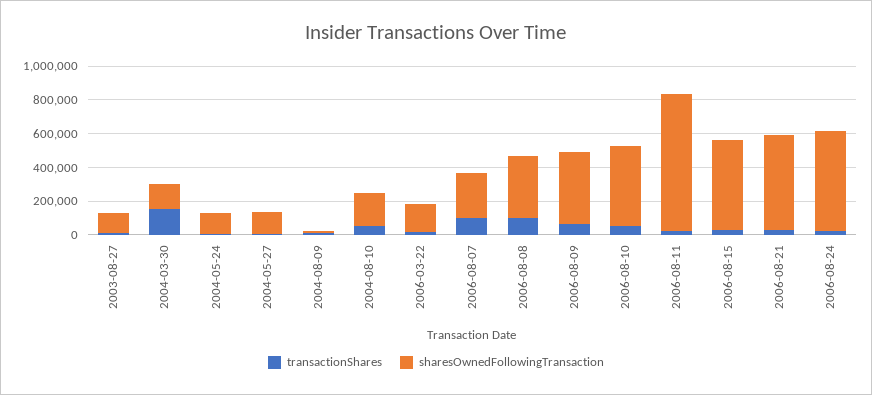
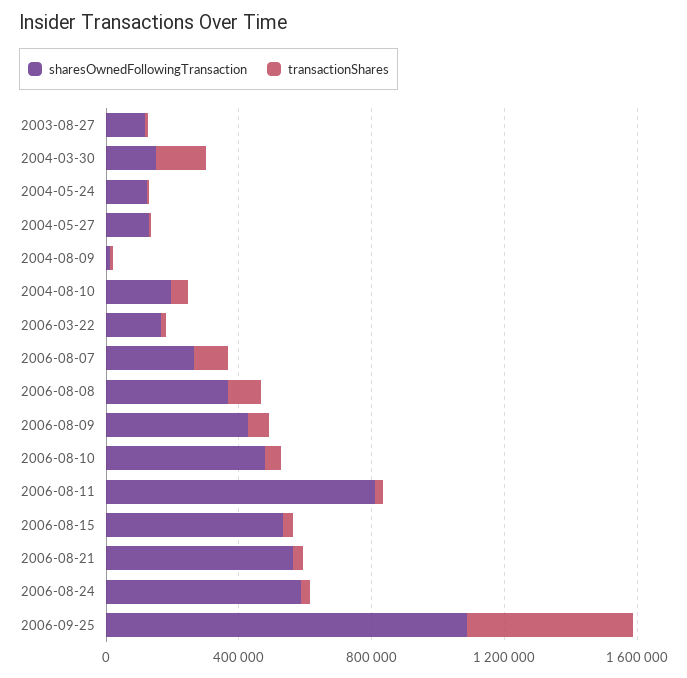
sharesOwnedFollowingTransaction, 2006-09-25: none -> 1100000
transactionShares, 2006-09-25: none -> 500000

